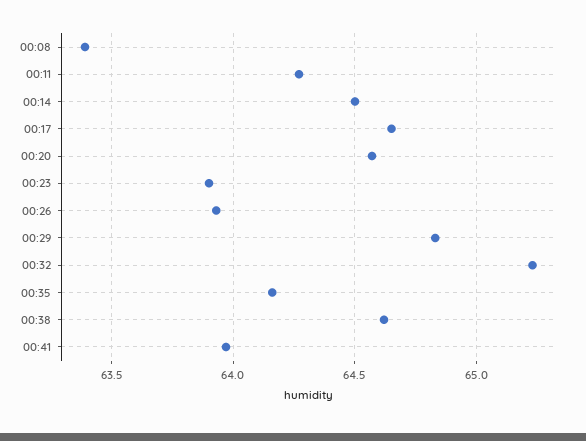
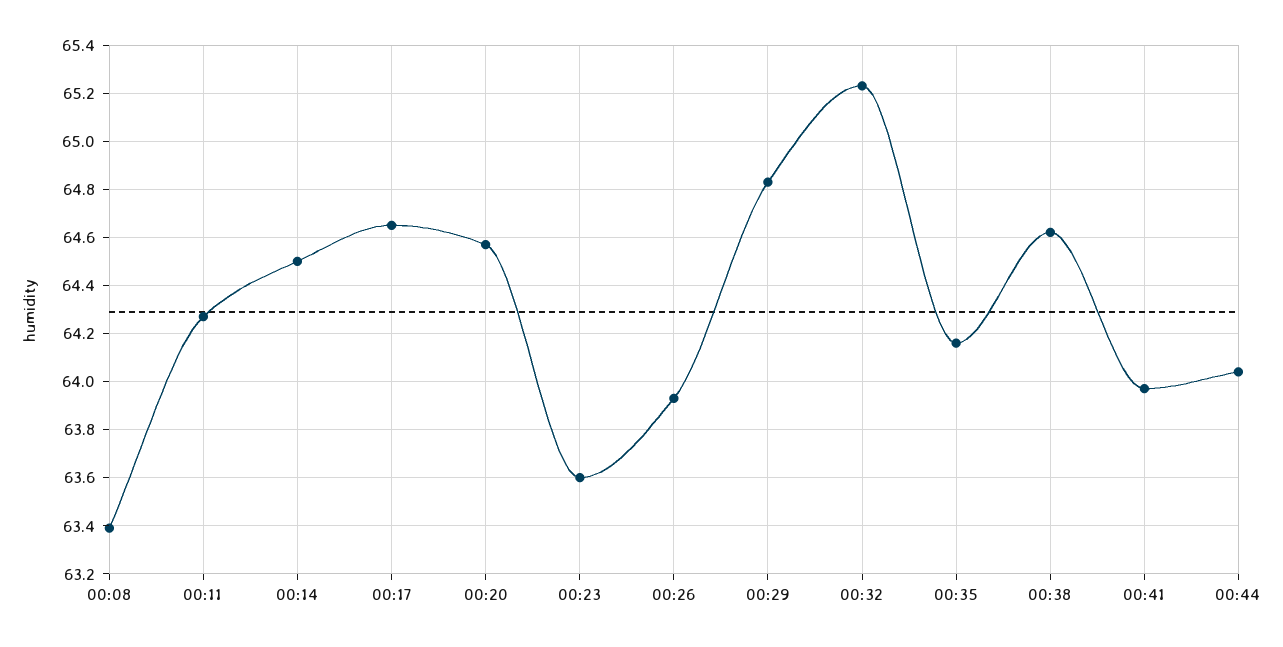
00:23: 63.9 -> 63.6
00:44: none -> 64.05

